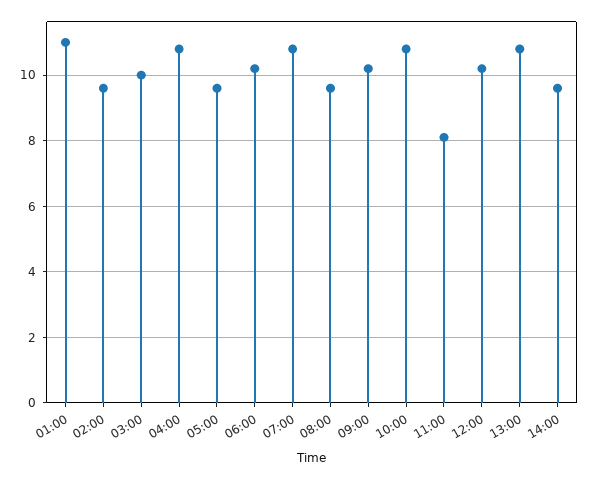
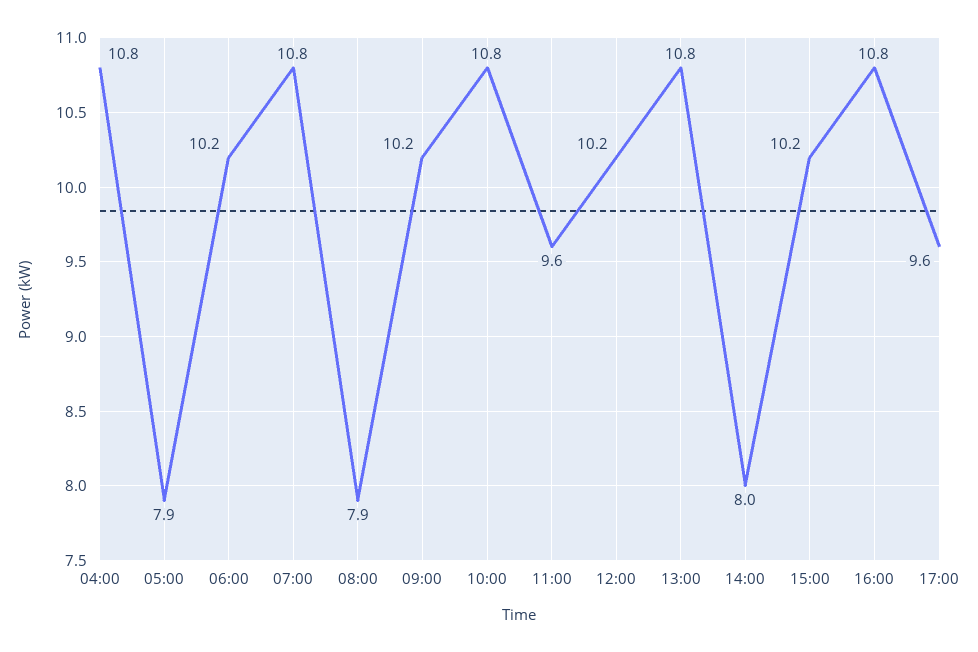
01:00: 11 -> none
02:00: 9.5 -> none
03:00: 10 -> none
05:00: 9.5 -> 7.9
08:00: 9.5 -> 7.9
11:00: 8 -> 9.6
14:00: 9.5 -> 8
15:00: none -> 10.2
16:00: none -> 10.8
17:00: none -> 9.6

